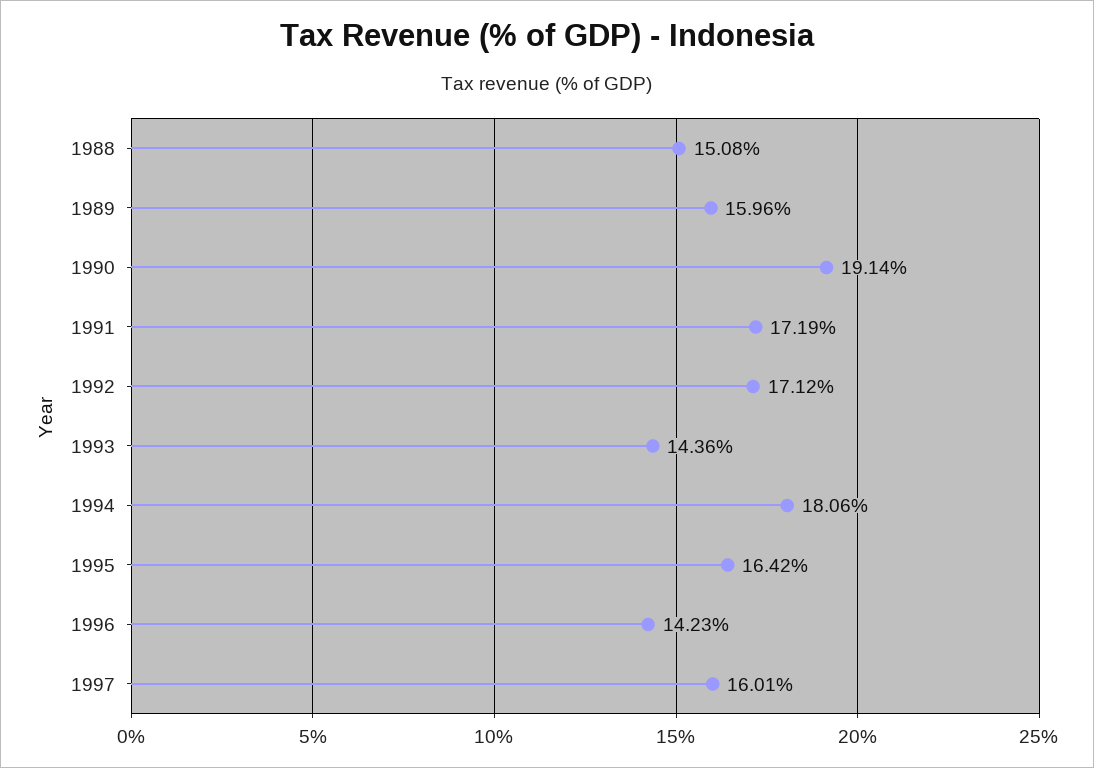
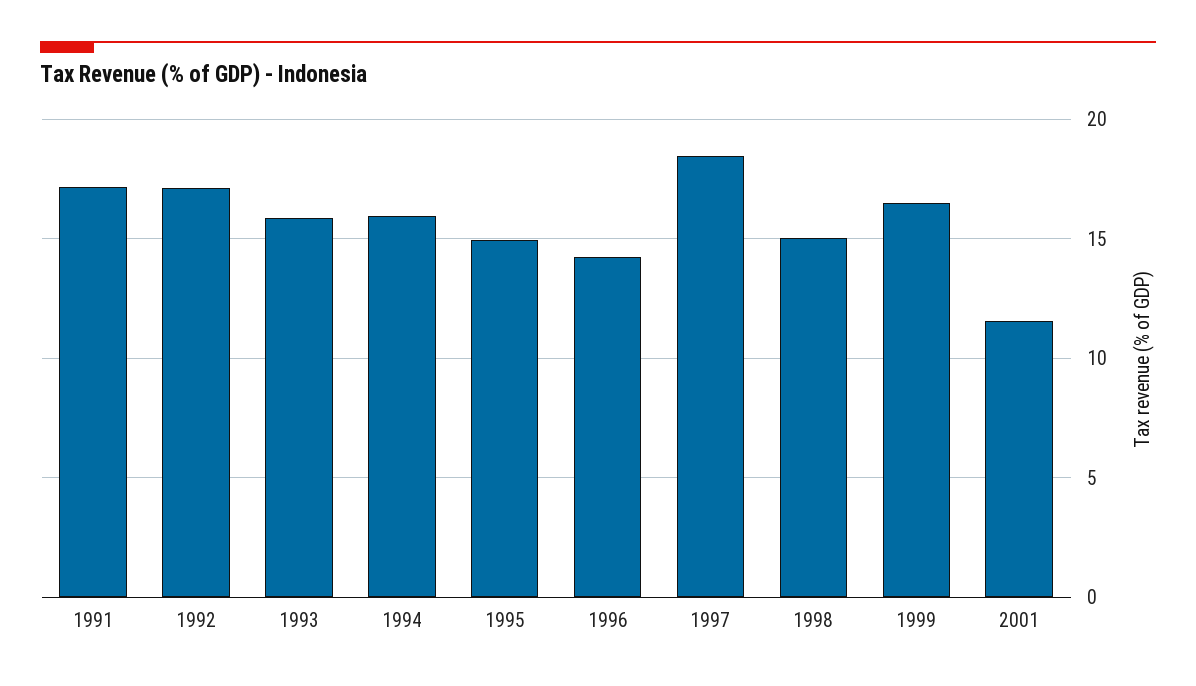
1988: 15.08 -> none
1989: 15.96 -> none
1990: 19.14 -> none
1993: 14.36 -> 16
1994: 18.06 -> 16
1995: 16.42 -> 15
1997: 16.01 -> 18.5
1998: none -> 15
1999: none -> 16.5
2001: none -> 11.5

